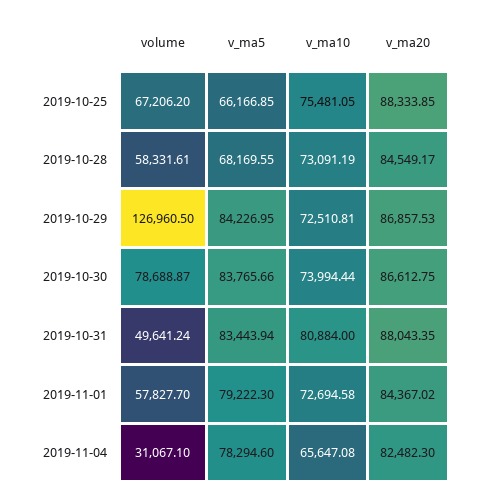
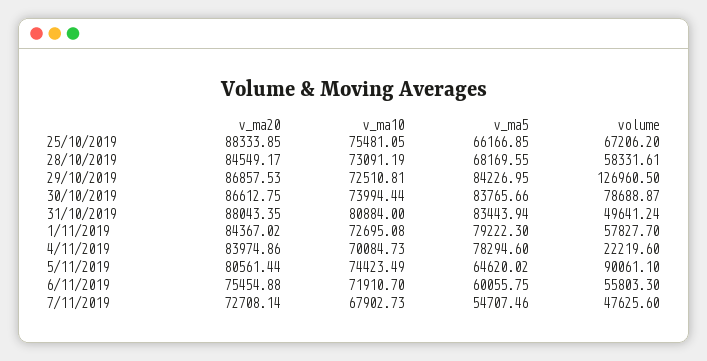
v_ma10, 2019-11-01: 72694.58 -> 72695.08
volume, 2019-11-04: 31067.1 -> 22219.6
v_ma10, 2019-11-04: 65647.08 -> 70084.73
v_ma20, 2019-11-04: 82482.3 -> 83974.86
v_ma20, 5/11/2019: none -> 80561.44
v_ma10, 5/11/2019: none -> 74423.49
v_ma5, 5/11/2019: none -> 64620.02
volume, 5/11/2019: none -> 90061.1
v_ma20, 6/11/2019: none -> 75454.88
v_ma10, 6/11/2019: none -> 71910.7
v_ma5, 6/11/2019: none -> 60055.75
volume, 6/11/2019: none -> 55803.3
v_ma20, 7/11/2019: none -> 72708.14
v_ma10, 7/11/2019: none -> 67902.73
v_ma5, 7/11/2019: none -> 54707.46
volume, 7/11/2019: none -> 47625.6

